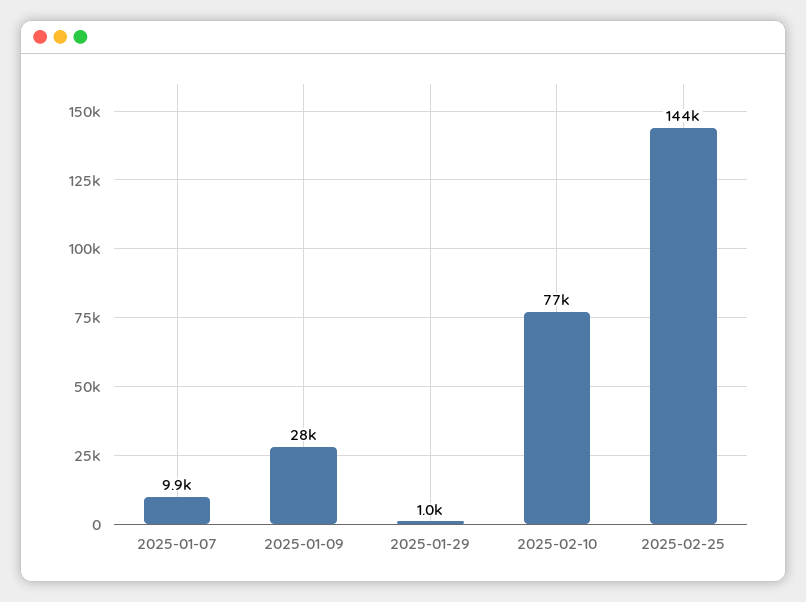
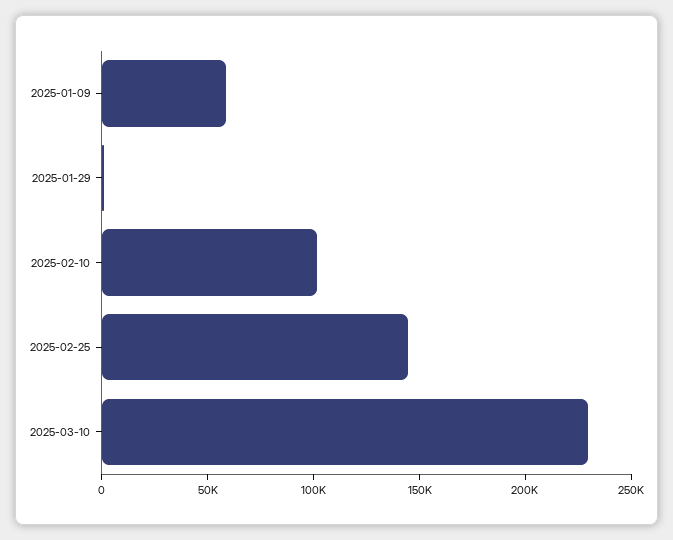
2025-01-07: 9900 -> none
2025-01-09: 28000 -> 60000
2025-02-10: 77000 -> 100000
2025-03-10: none -> 230000

